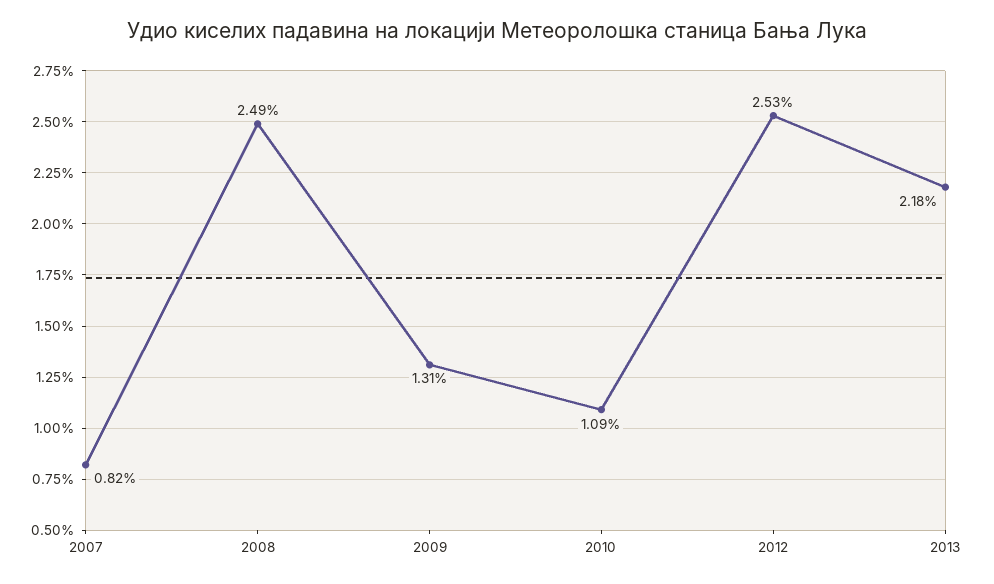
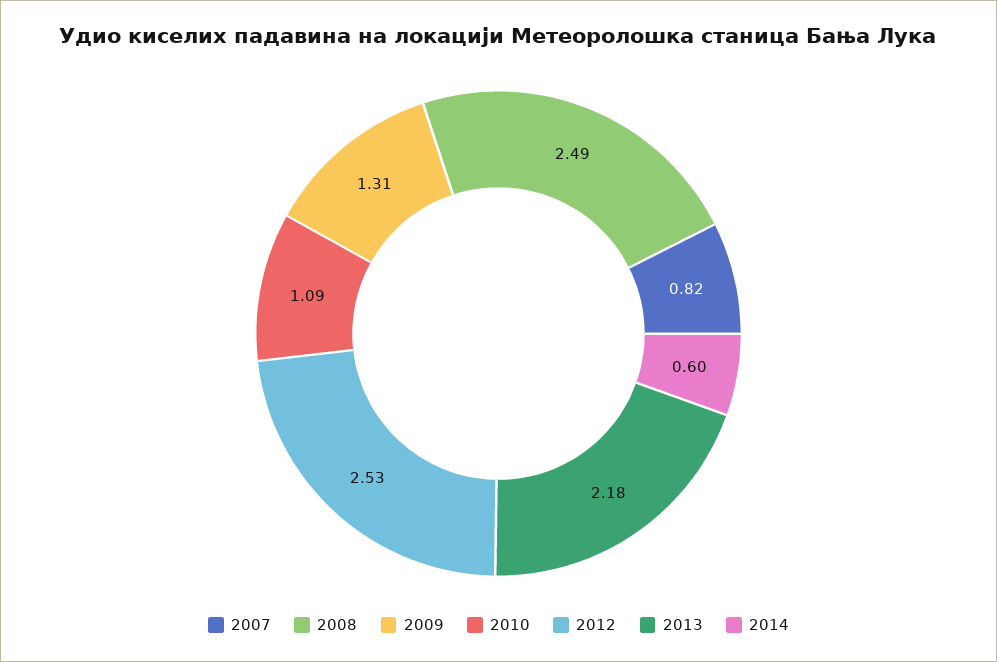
2014: none -> 0.6

